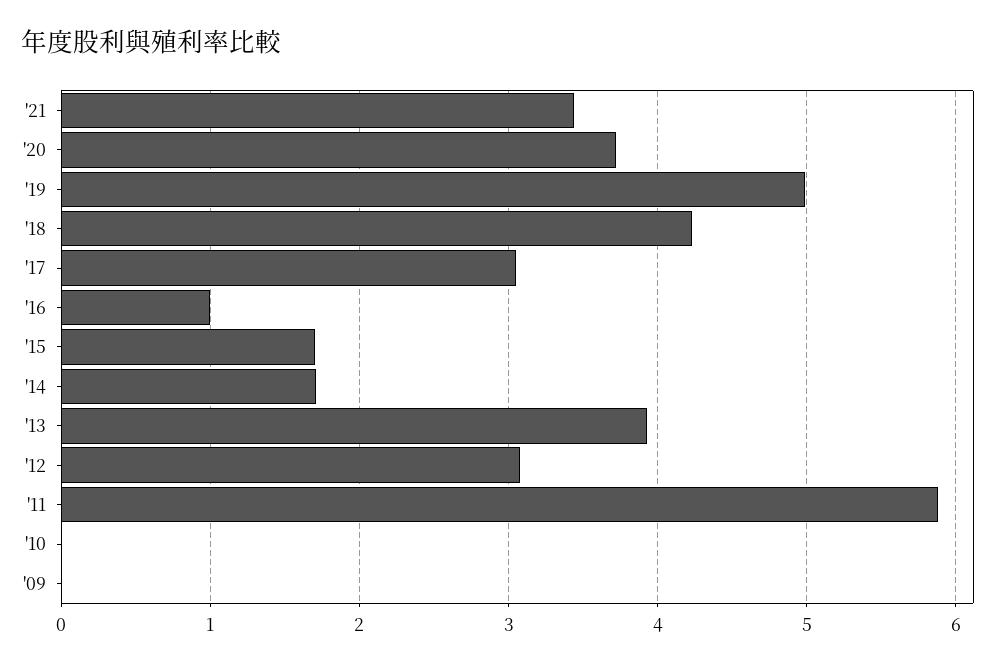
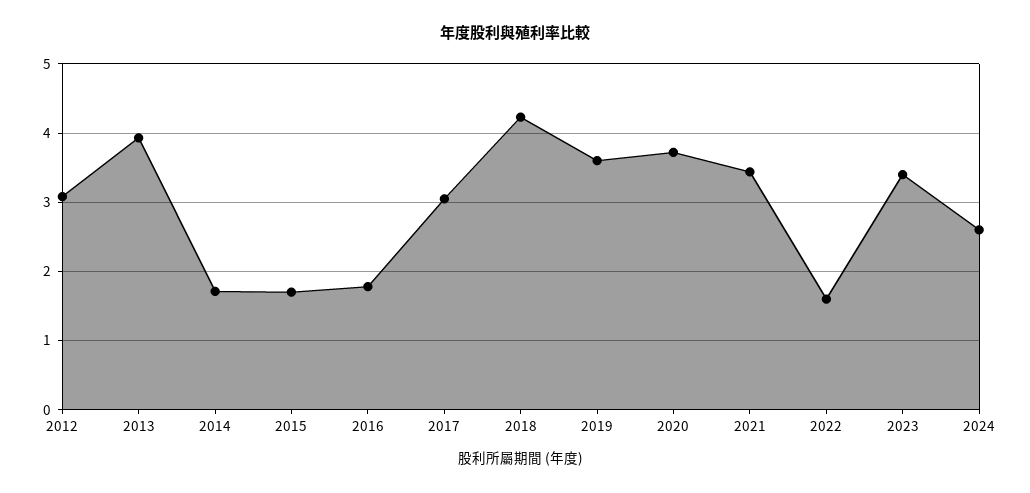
'19: 5 -> 3.6
'16: 1 -> 1.8
'11: 5.9 -> none
'10: 0 -> none
'09: 0 -> none
2022: none -> 1.6
2023: none -> 3.4
2024: none -> 2.6

